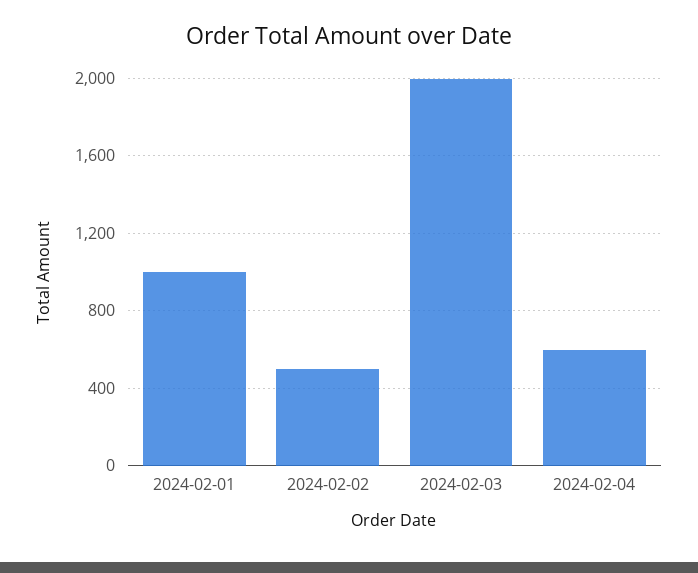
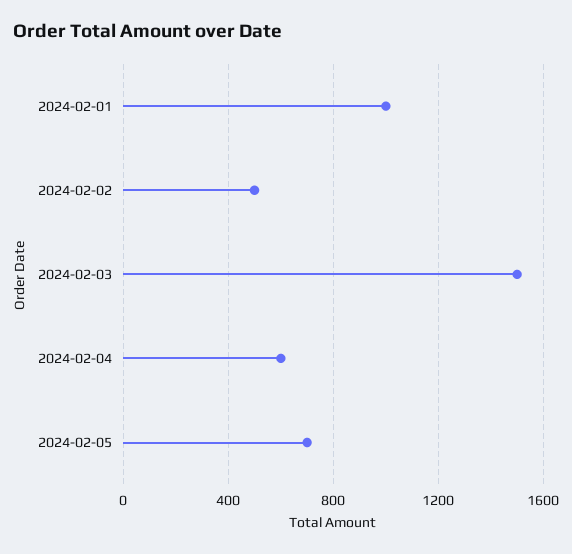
2024-02-03: 2000 -> 1500
2024-02-05: none -> 700

